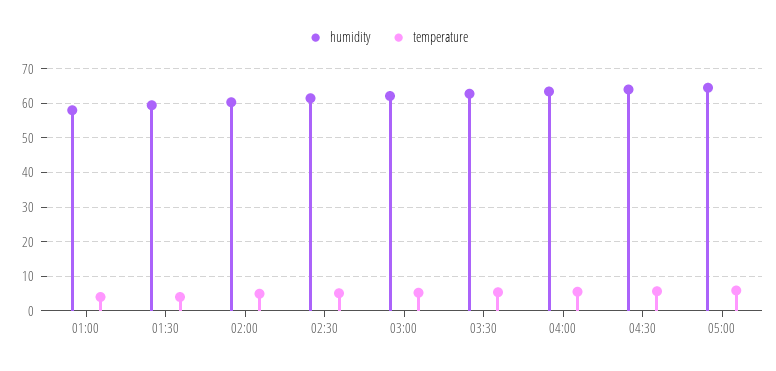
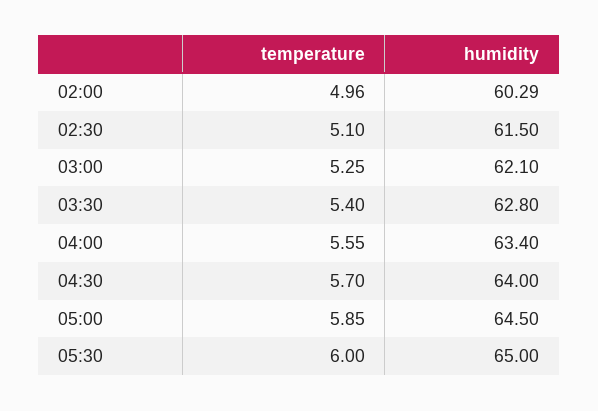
humidity, 01:00: 58 -> none
temperature, 01:00: 4 -> none
humidity, 01:30: 60 -> none
temperature, 01:30: 4 -> none
temperature, 05:30: none -> 6
humidity, 05:30: none -> 65

